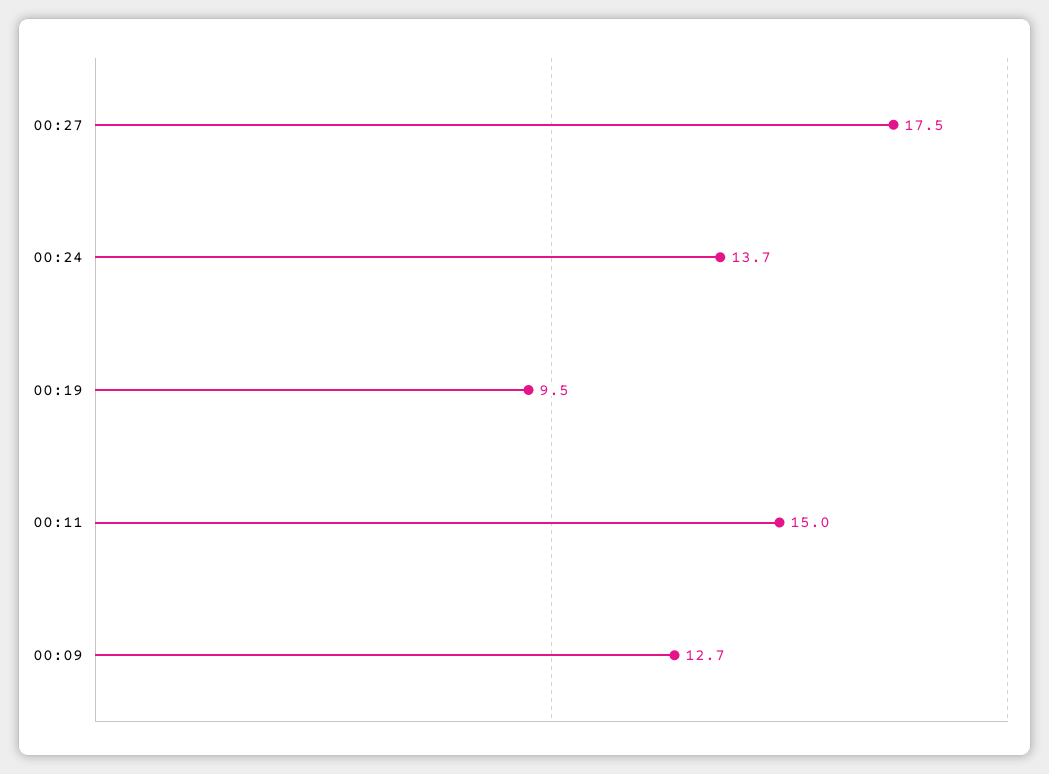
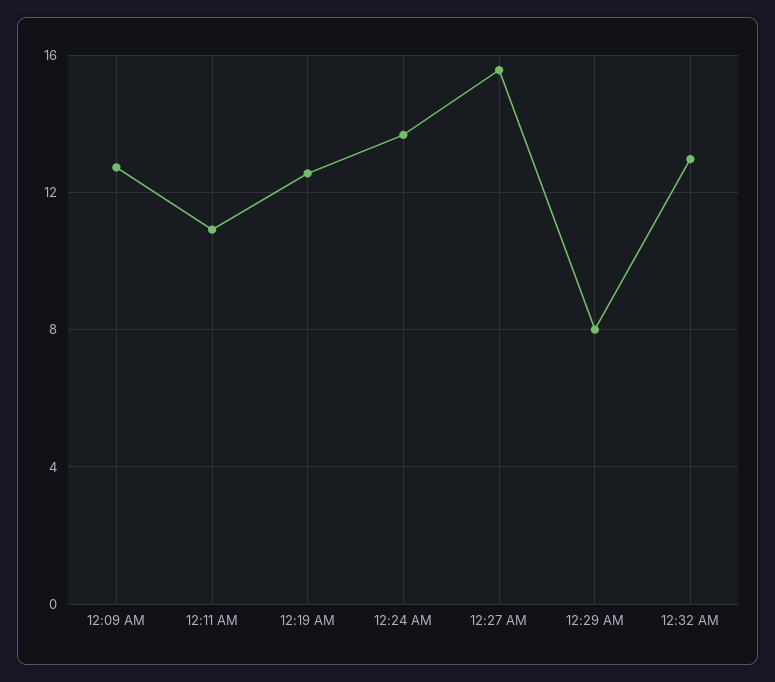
00:27: 17.5 -> 15.5
00:19: 9.5 -> 12.5
00:11: 15 -> 11
12:29 AM: none -> 8
12:32 AM: none -> 13

